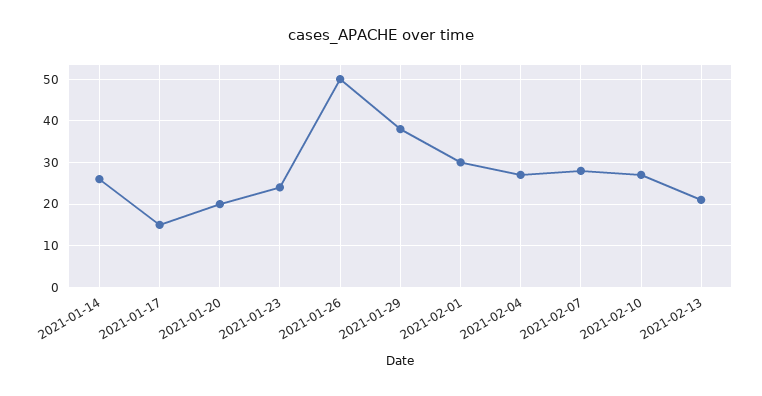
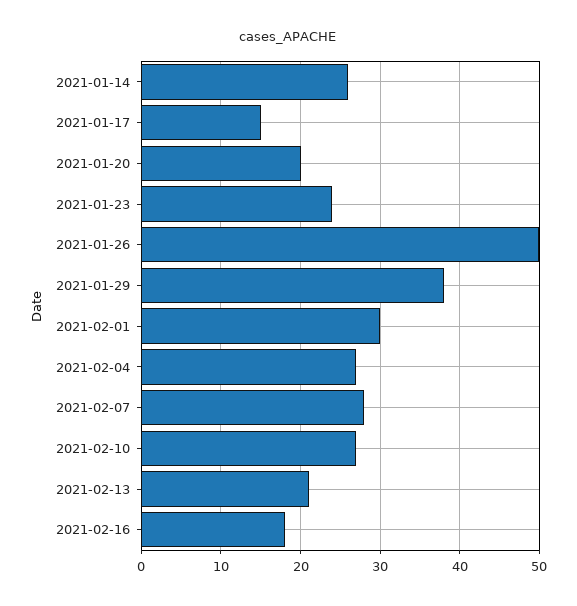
2021-02-16: none -> 18

